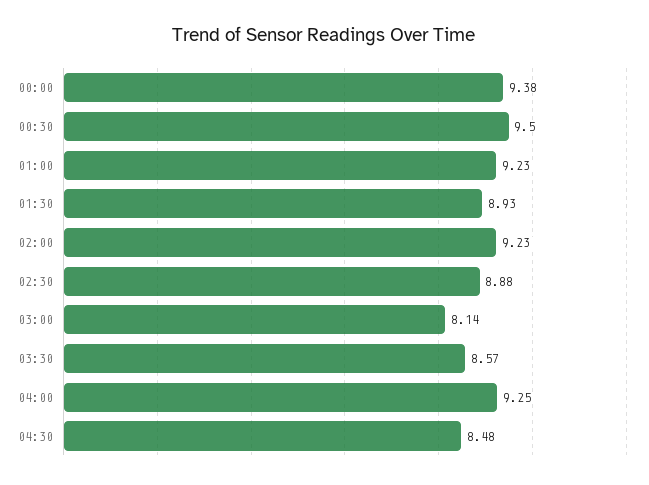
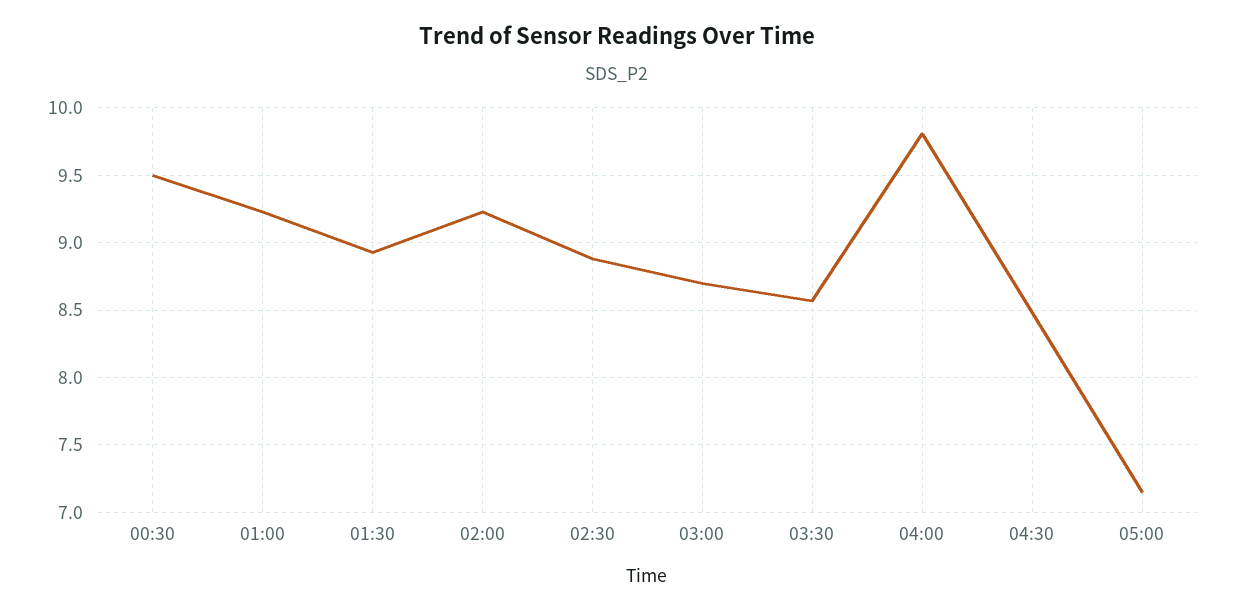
00:00: 9.38 -> none
03:00: 8.14 -> 8.7
04:00: 9.25 -> 9.8
05:00: none -> 7.15

